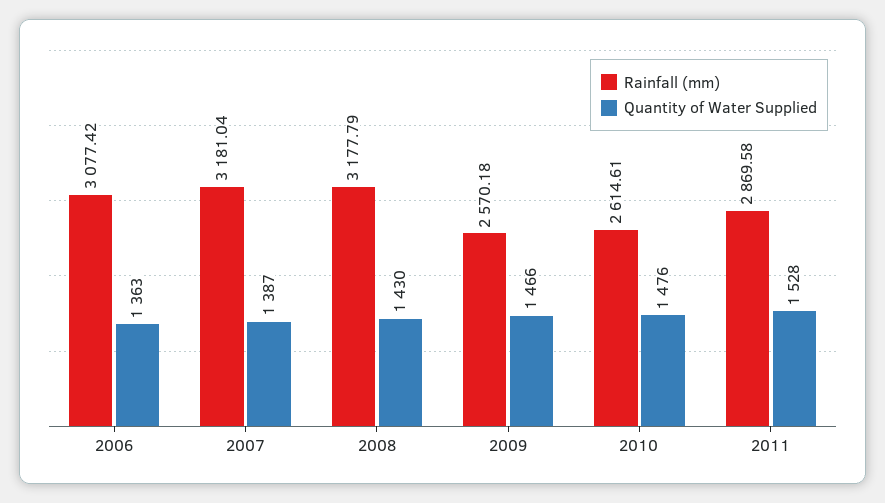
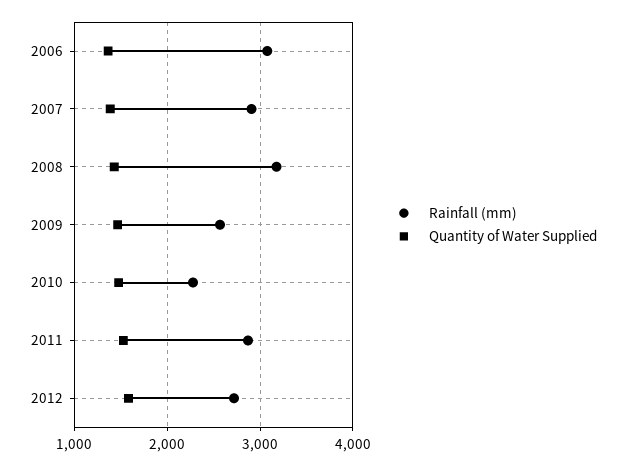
Rainfall (mm), 2007: 3181.04 -> 2900
Rainfall (mm), 2010: 2614.61 -> 2300
Rainfall (mm), 2012: none -> 2700
Quantity of Water Supplied, 2012: none -> 1600

